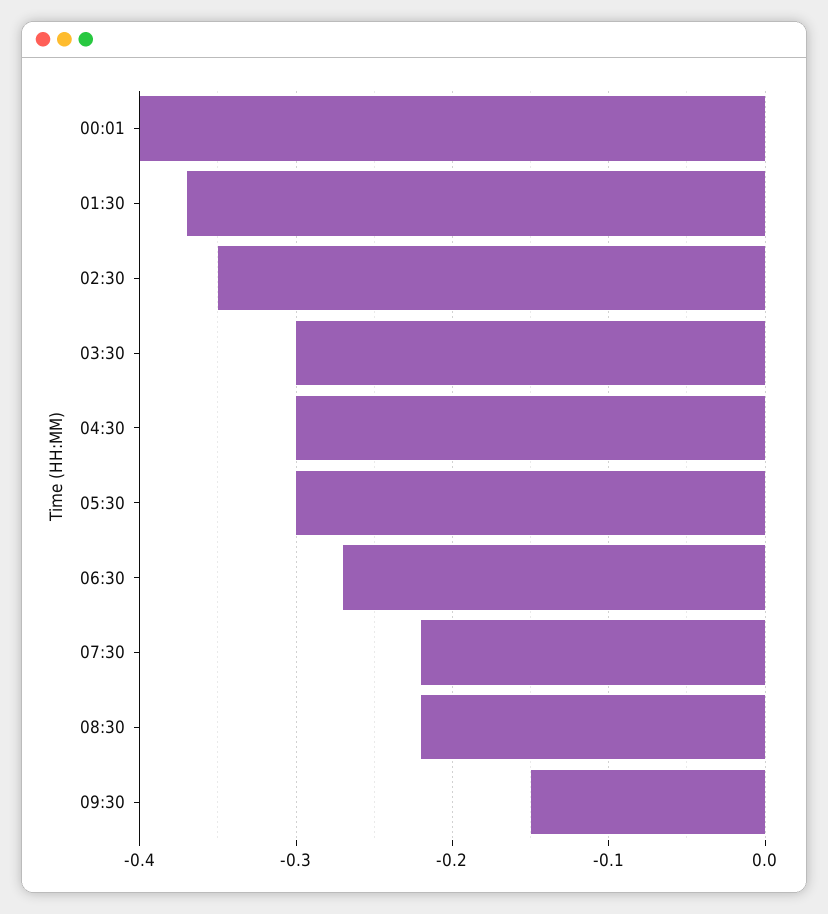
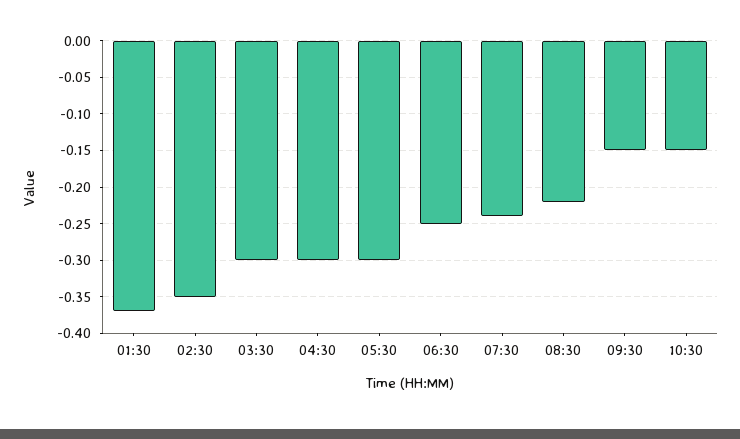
00:01: -0.4 -> none
06:30: -0.27 -> -0.25
07:30: -0.22 -> -0.24
10:30: none -> -0.15

